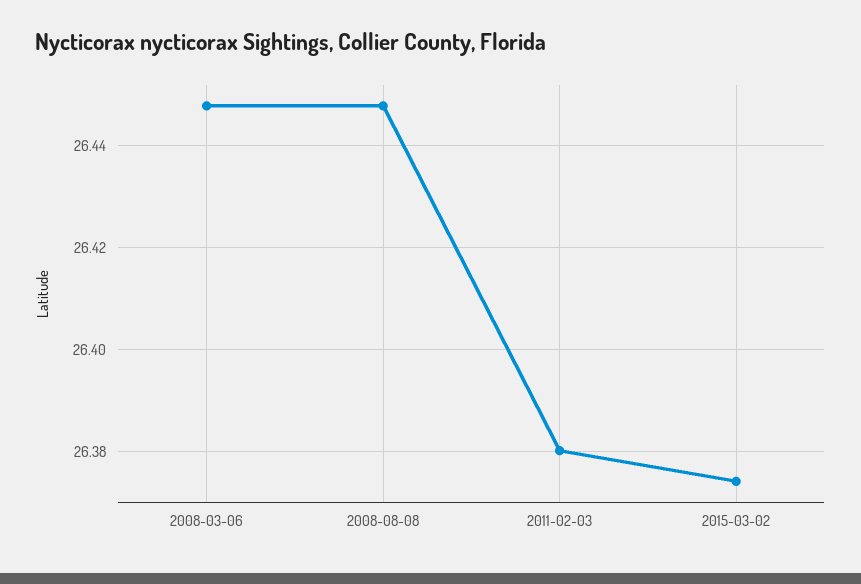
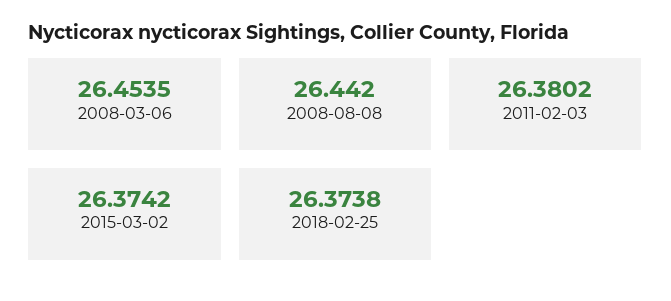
2008-03-06: 26.448 -> 26.4535
2008-08-08: 26.448 -> 26.442
2018-02-25: none -> 26.3738

